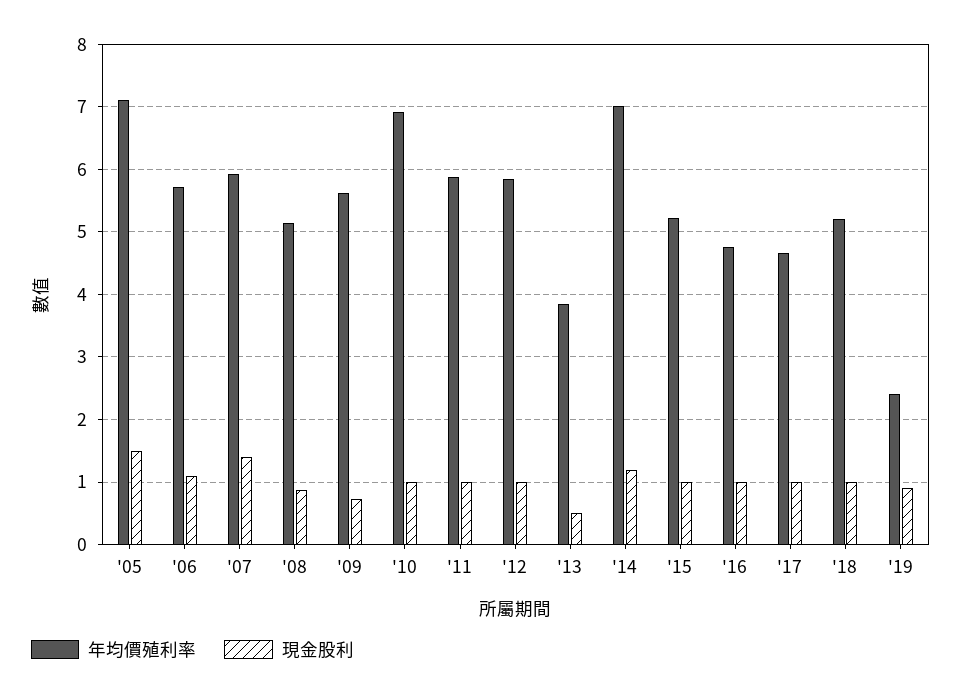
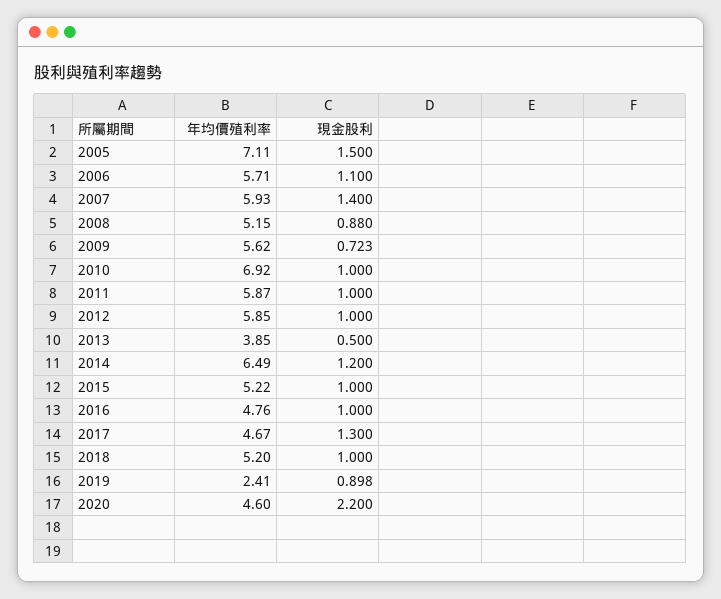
年均價殖利率, '14: 7 -> 6.49
現金股利, '17: 1 -> 1.3
年均價殖利率, 2020: none -> 4.6
現金股利, 2020: none -> 2.2

